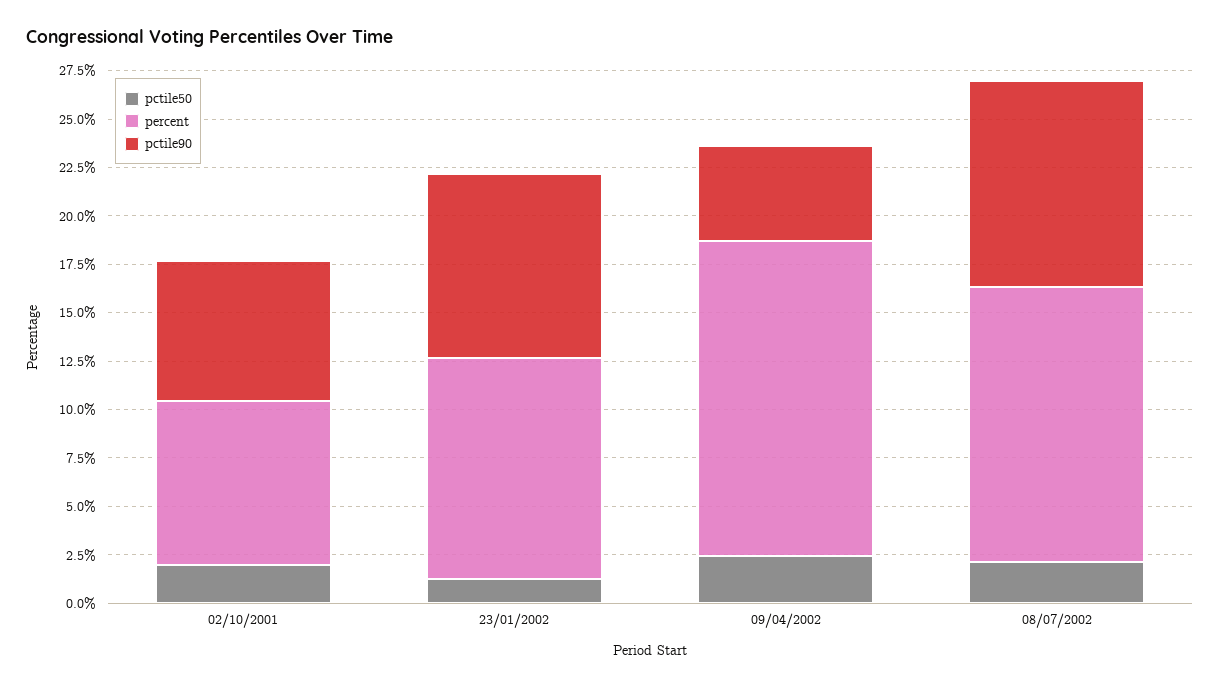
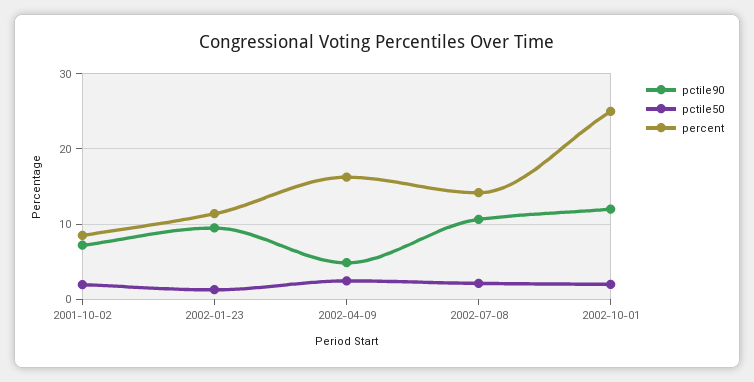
pctile90, 2002-10-01: none -> 12
pctile50, 2002-10-01: none -> 2
percent, 2002-10-01: none -> 25

